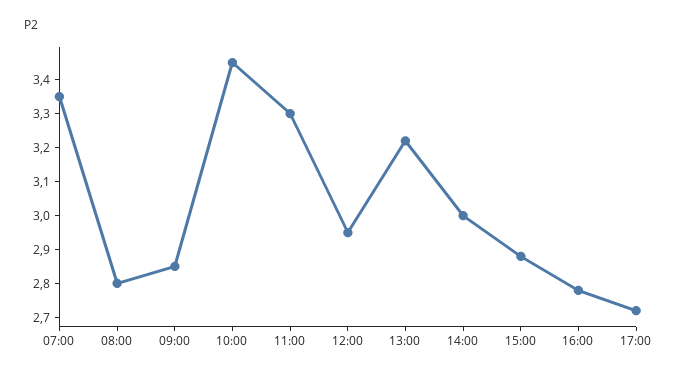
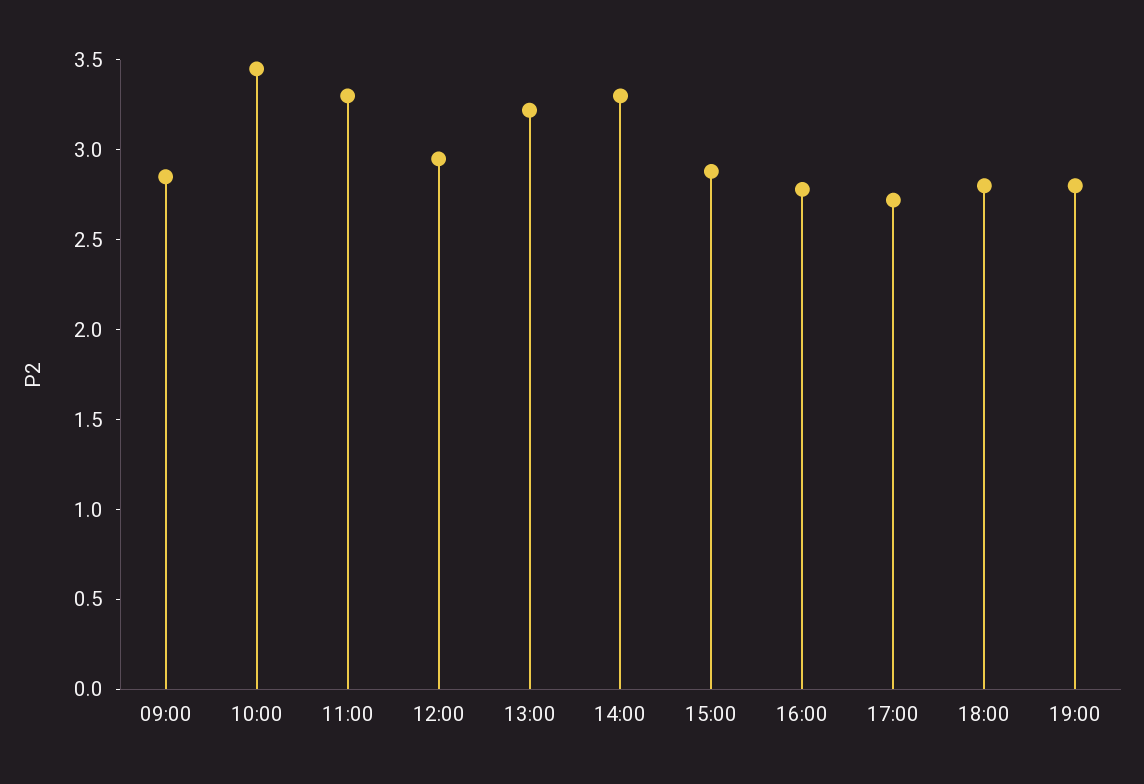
07:00: 3.35 -> none
08:00: 2.8 -> none
14:00: 3 -> 3.3
18:00: none -> 2.8
19:00: none -> 2.8

